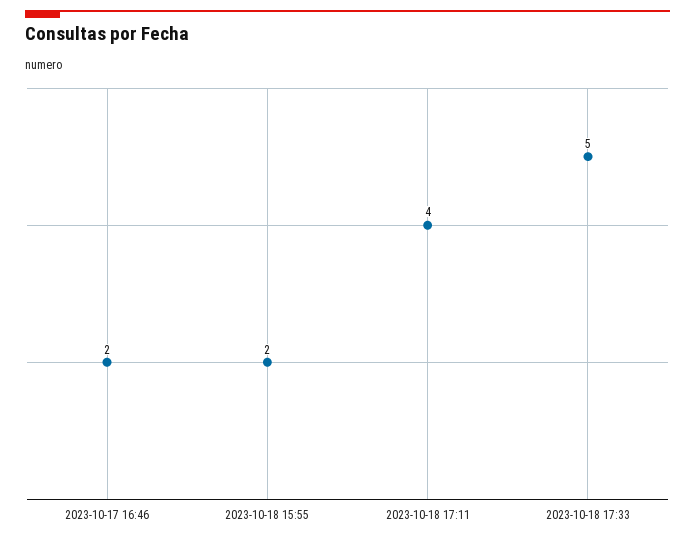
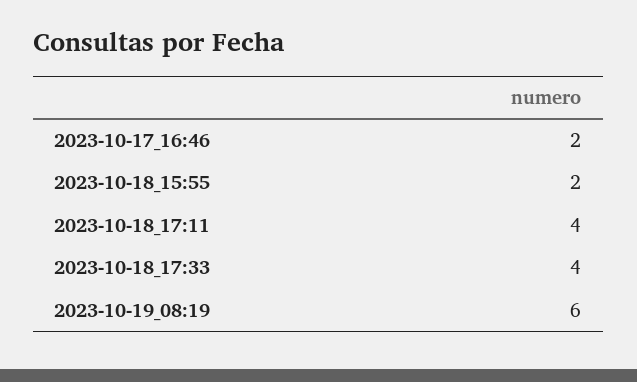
2023-10-18 17:33: 5 -> 4
2023-10-19_08:19: none -> 6

